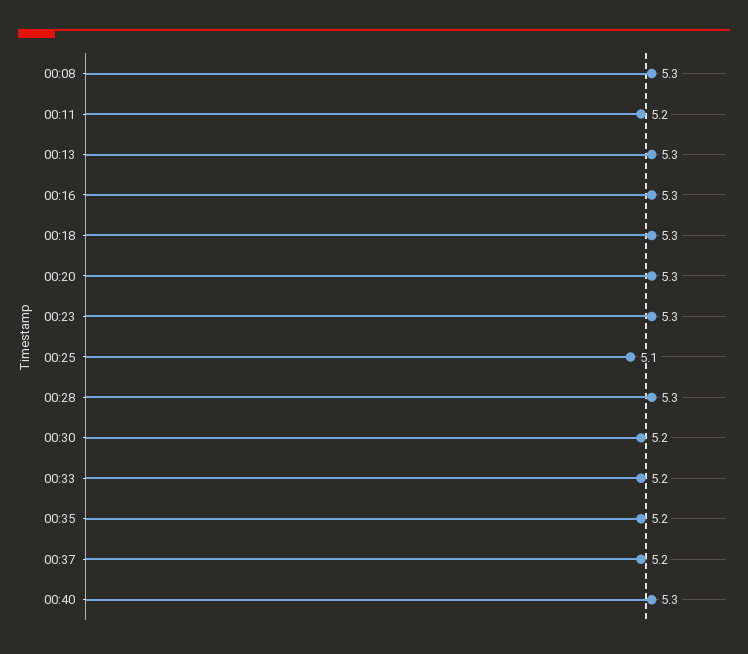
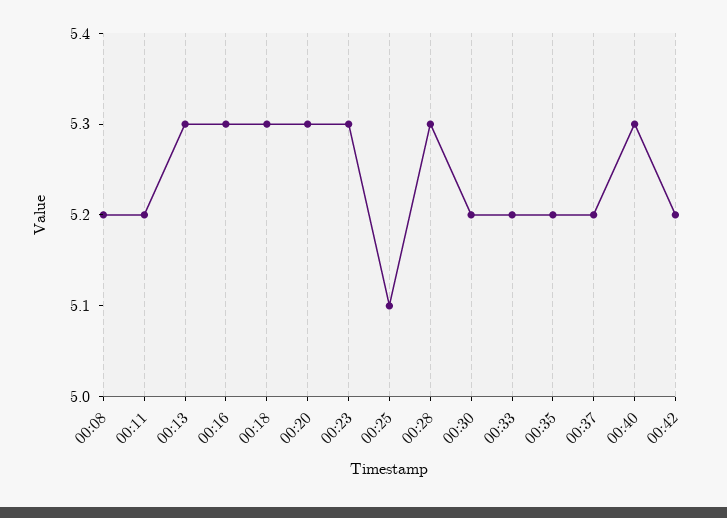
00:08: 5.3 -> 5.2
00:42: none -> 5.2

